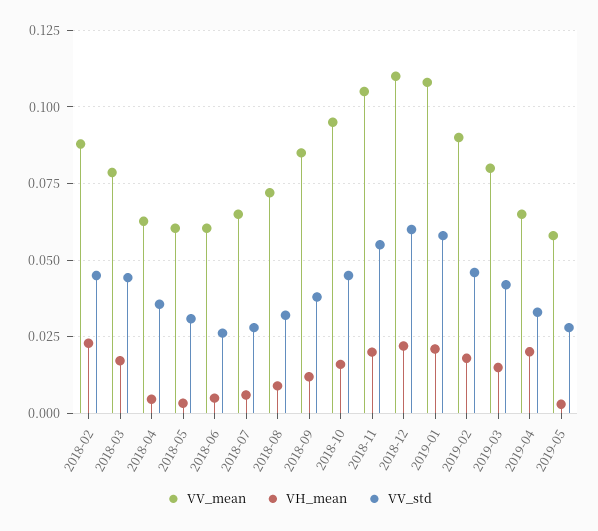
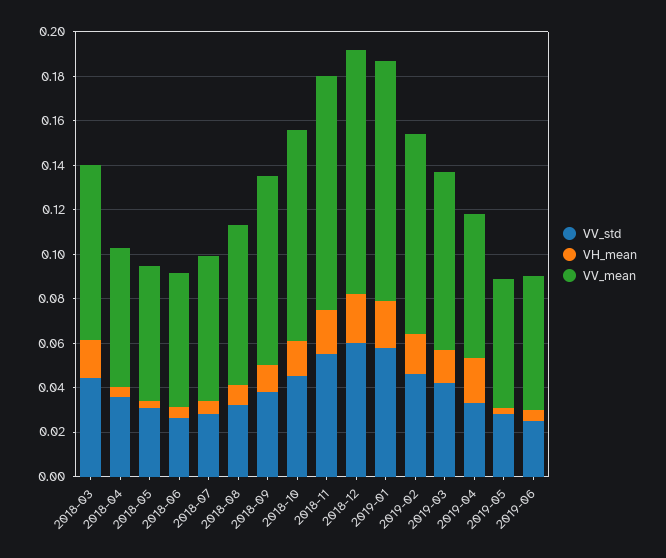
VV_mean, 2018-02: 0.0875 -> none
VH_mean, 2018-02: 0.0225 -> none
VV_std, 2018-02: 0.045 -> none
VV_std, 2019-06: none -> 0.025
VH_mean, 2019-06: none -> 0.005
VV_mean, 2019-06: none -> 0.06

